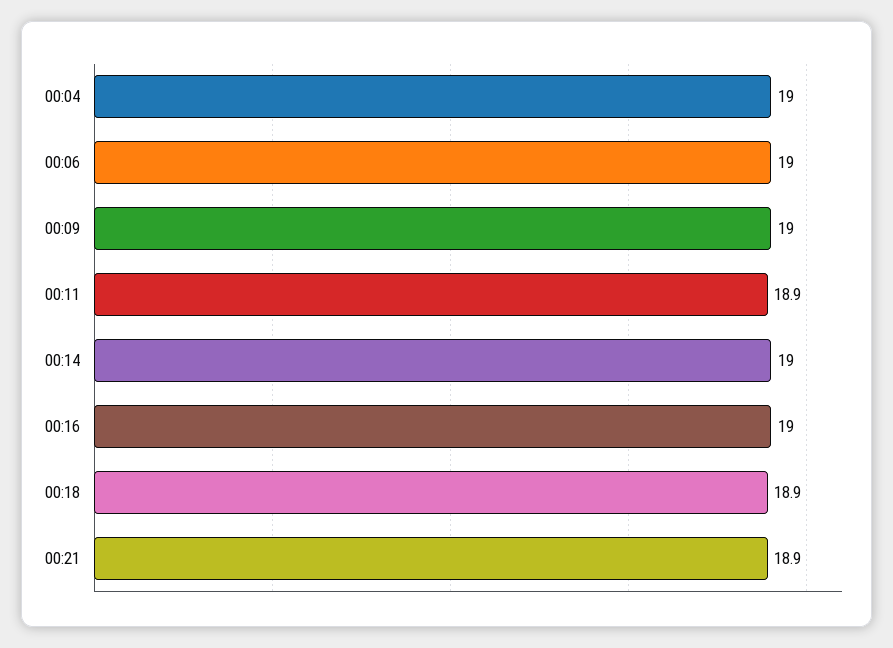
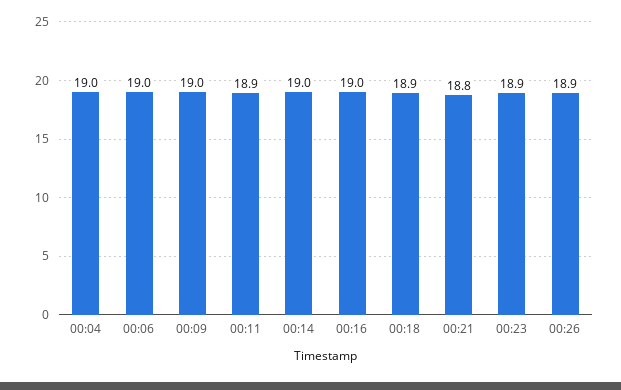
00:21: 18.9 -> 18.8
00:23: none -> 18.9
00:26: none -> 18.9

